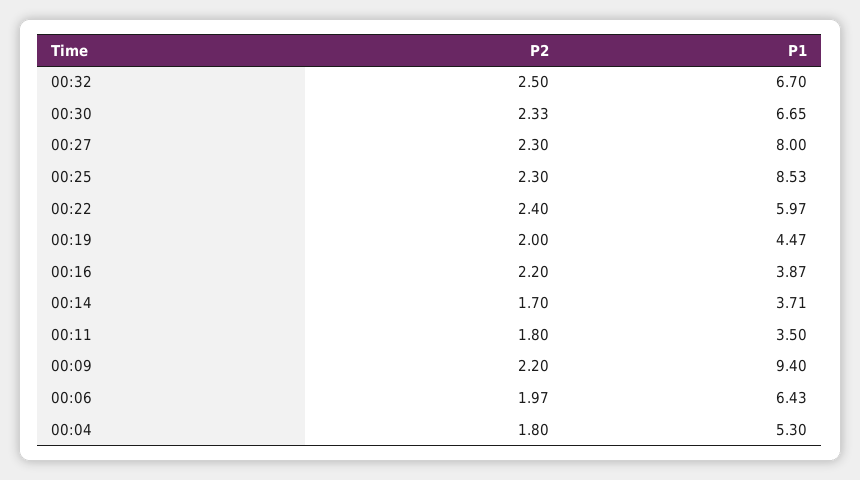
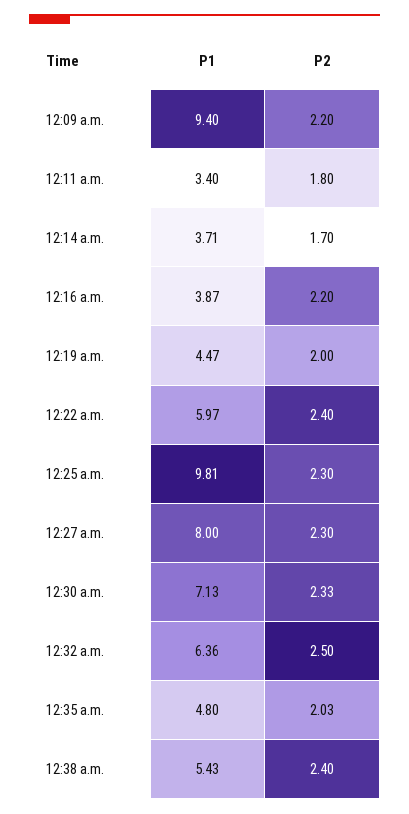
P1, 00:32: 6.7 -> 6.36
P1, 00:30: 6.65 -> 7.13
P1, 00:25: 8.53 -> 9.81
P1, 00:11: 3.5 -> 3.4
P2, 00:06: 1.97 -> none
P1, 00:06: 6.43 -> none
P2, 00:04: 1.8 -> none
P1, 00:04: 5.3 -> none
P1, 12:35 a.m.: none -> 4.8
P2, 12:35 a.m.: none -> 2.03
P1, 12:38 a.m.: none -> 5.43
P2, 12:38 a.m.: none -> 2.4

